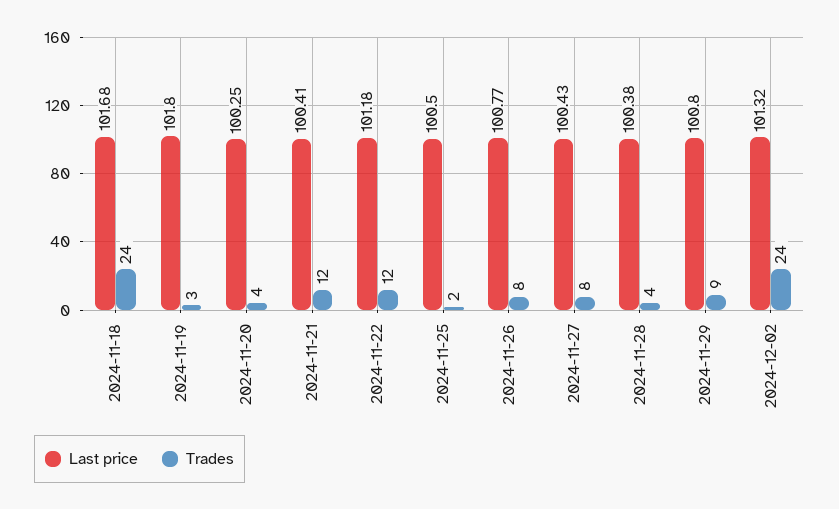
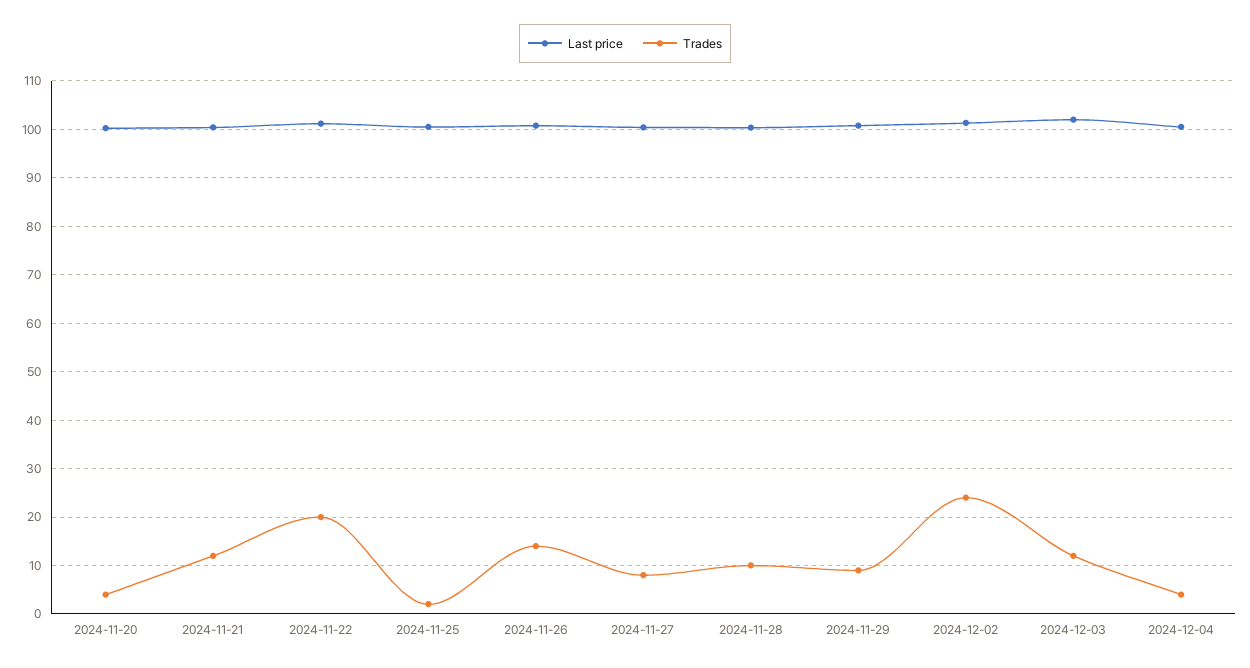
Last price, 2024-11-18: 101.68 -> none
Trades, 2024-11-18: 24 -> none
Last price, 2024-11-19: 101.8 -> none
Trades, 2024-11-19: 3 -> none
Trades, 2024-11-22: 12 -> 20
Trades, 2024-11-26: 8 -> 14
Trades, 2024-11-28: 4 -> 10
Last price, 2024-12-03: none -> 102
Trades, 2024-12-03: none -> 12
Last price, 2024-12-04: none -> 100
Trades, 2024-12-04: none -> 4

